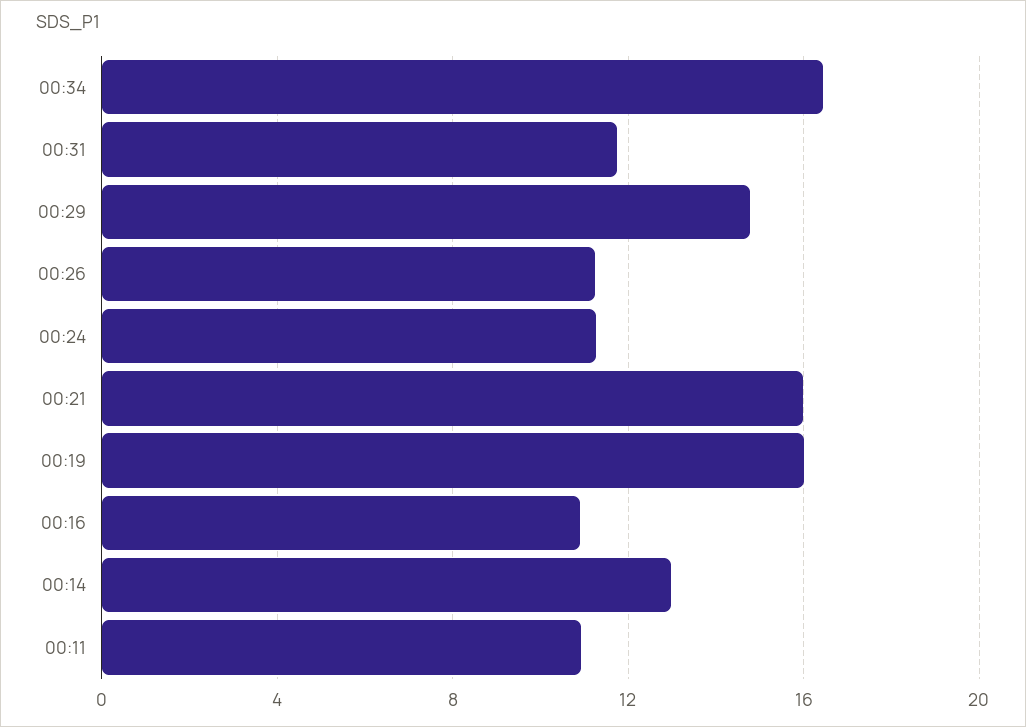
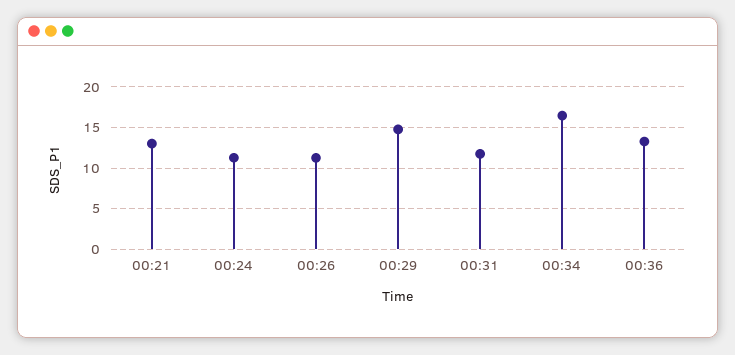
00:21: 16 -> 13
00:19: 16 -> none
00:16: 11 -> none
00:14: 13 -> none
00:11: 11 -> none
00:36: none -> 13

